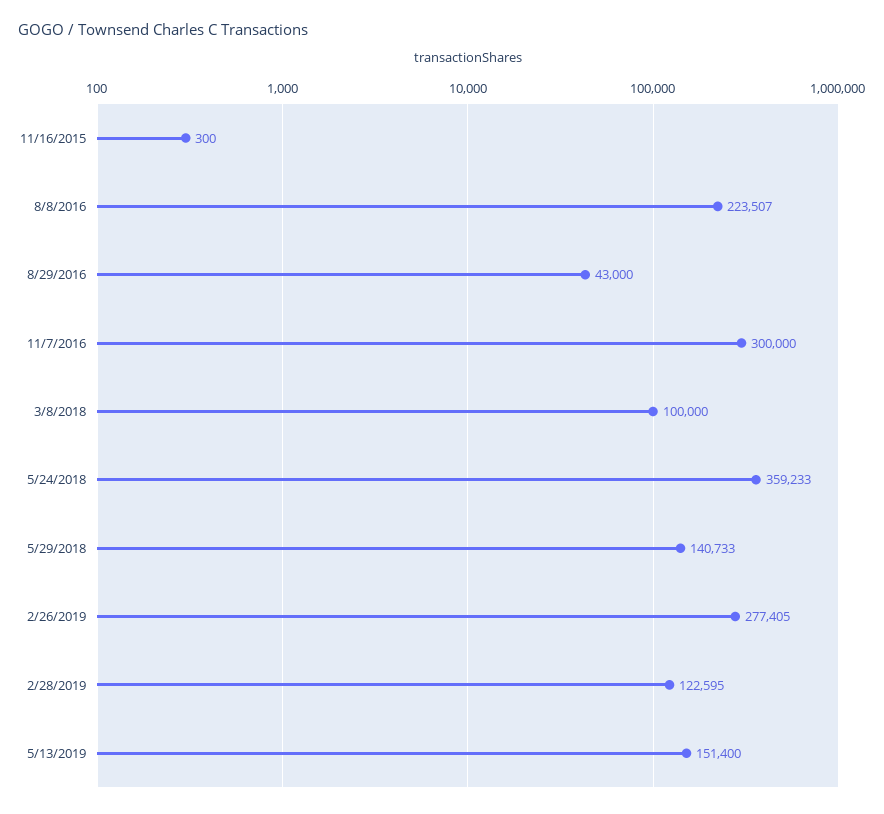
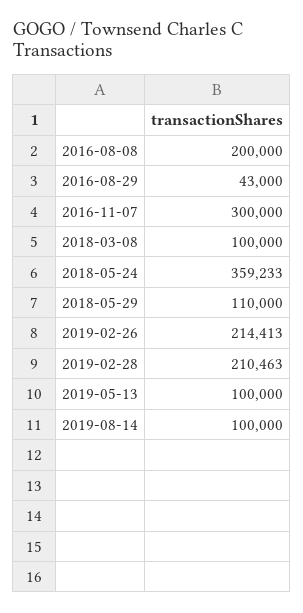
11/16/2015: 300 -> none
8/8/2016: 223507 -> 200000
5/29/2018: 140733 -> 110000
2/26/2019: 277405 -> 214413
2/28/2019: 122595 -> 210463
5/13/2019: 151400 -> 100000
2019-08-14: none -> 100000

